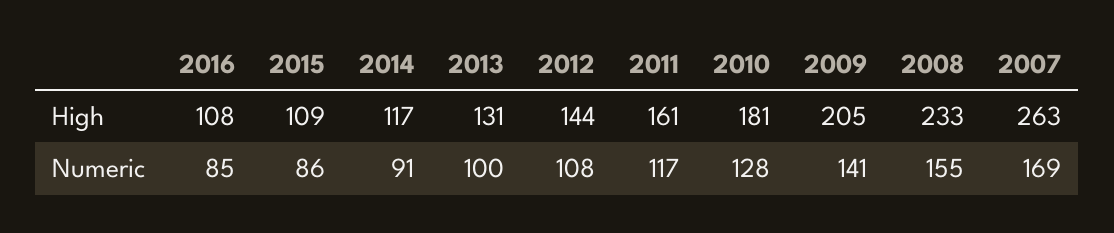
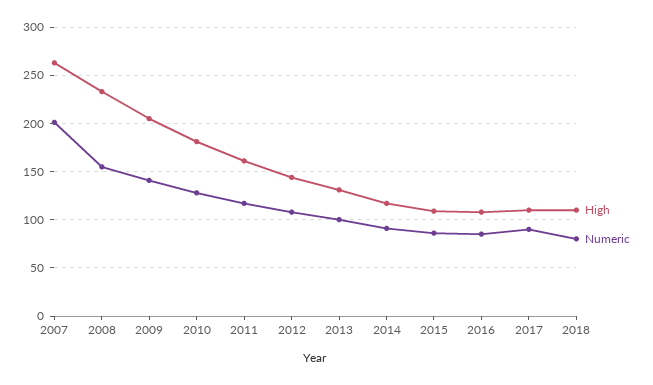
Numeric, 2007: 169 -> 200
High, 2017: none -> 110
Numeric, 2017: none -> 90
High, 2018: none -> 110
Numeric, 2018: none -> 80

